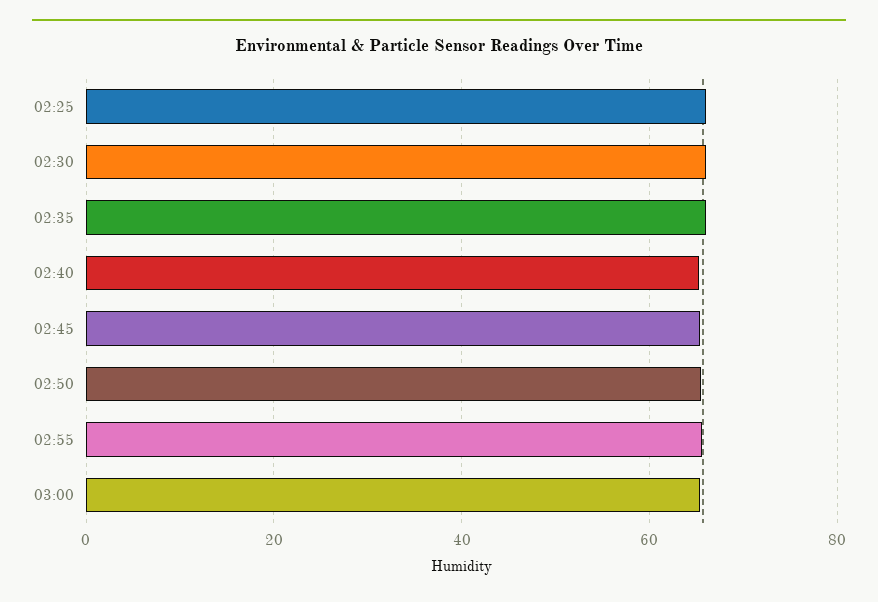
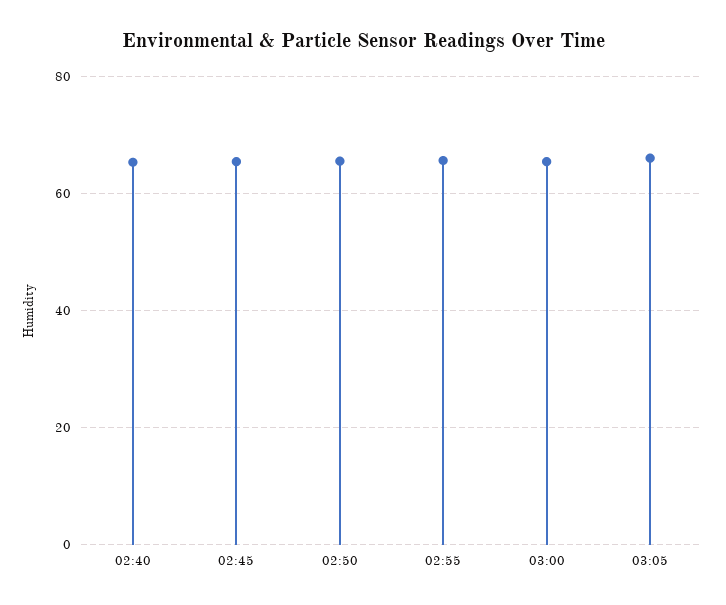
02:25: 66 -> none
02:30: 66 -> none
02:35: 66 -> none
03:05: none -> 66

